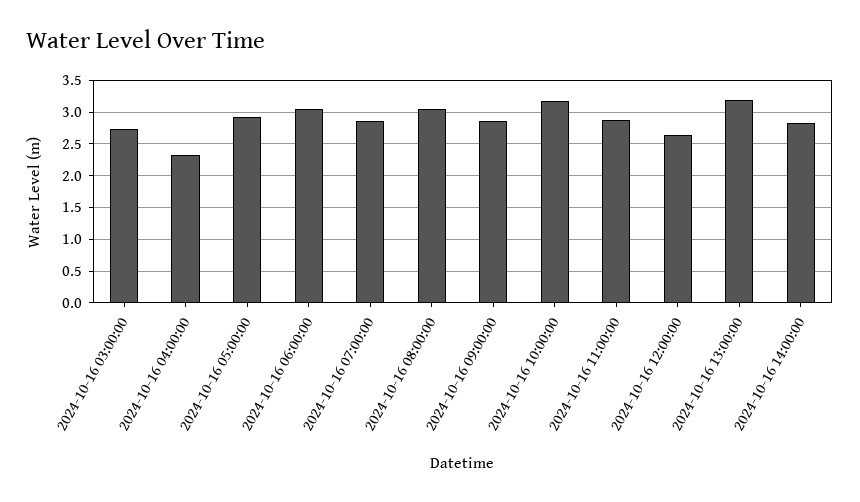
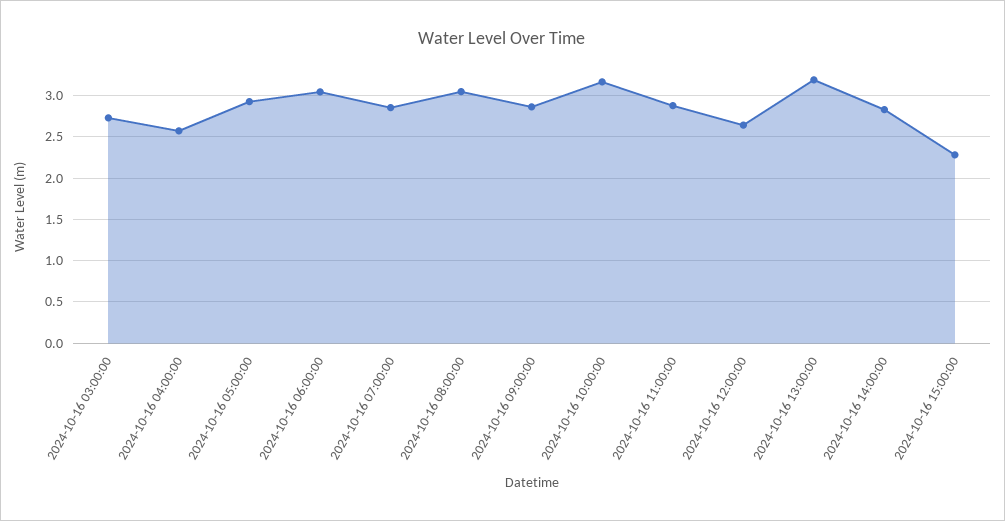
2024-10-16 04:00:00: 2.3 -> 2.6
2024-10-16 15:00:00: none -> 2.3

